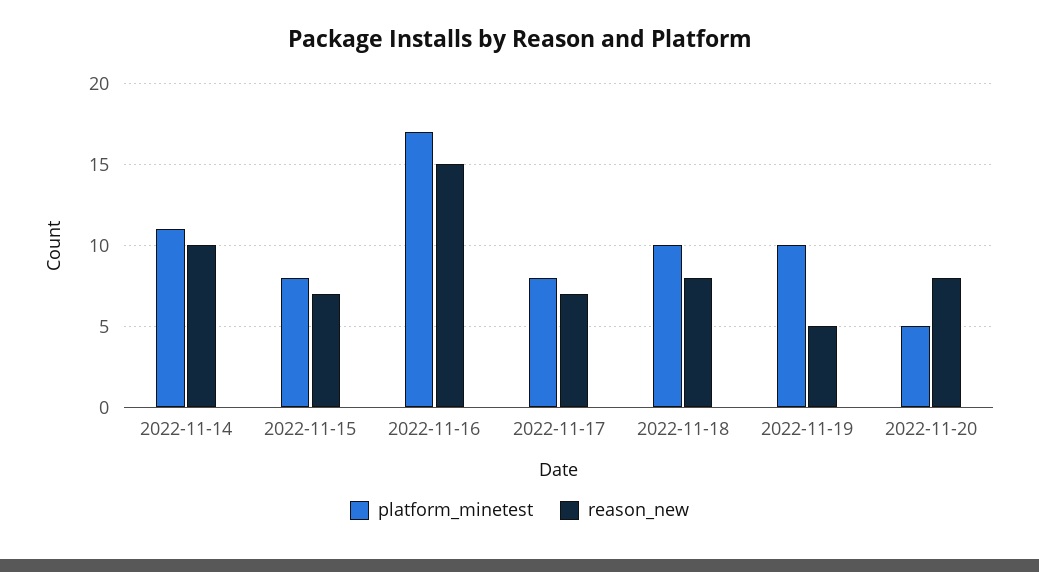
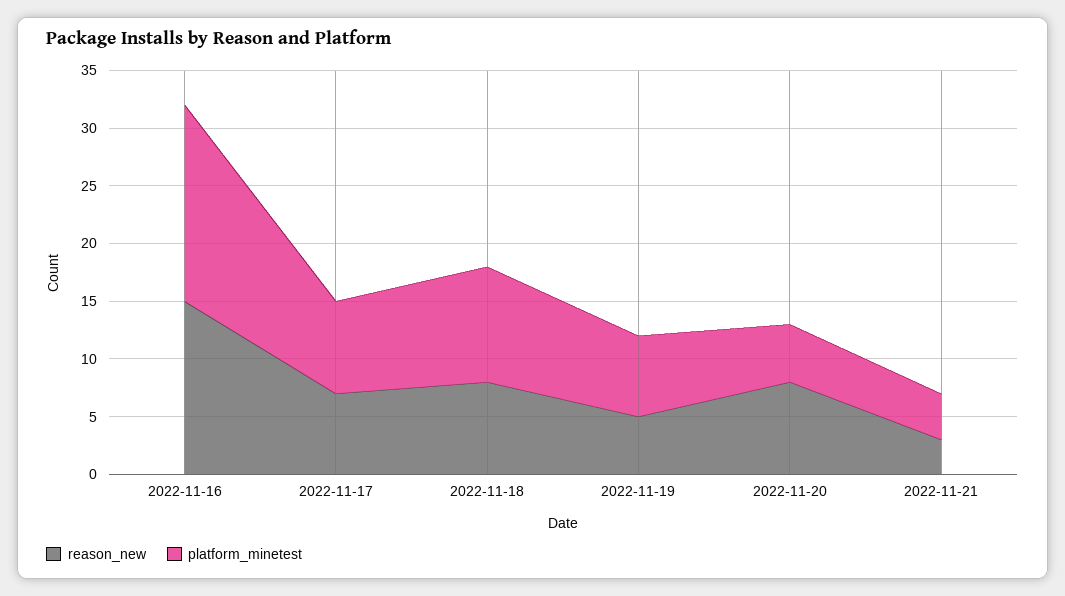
platform_minetest, 2022-11-14: 11 -> none
reason_new, 2022-11-14: 10 -> none
platform_minetest, 2022-11-15: 8 -> none
reason_new, 2022-11-15: 7 -> none
platform_minetest, 2022-11-19: 10 -> 7
reason_new, 2022-11-21: none -> 3
platform_minetest, 2022-11-21: none -> 4

